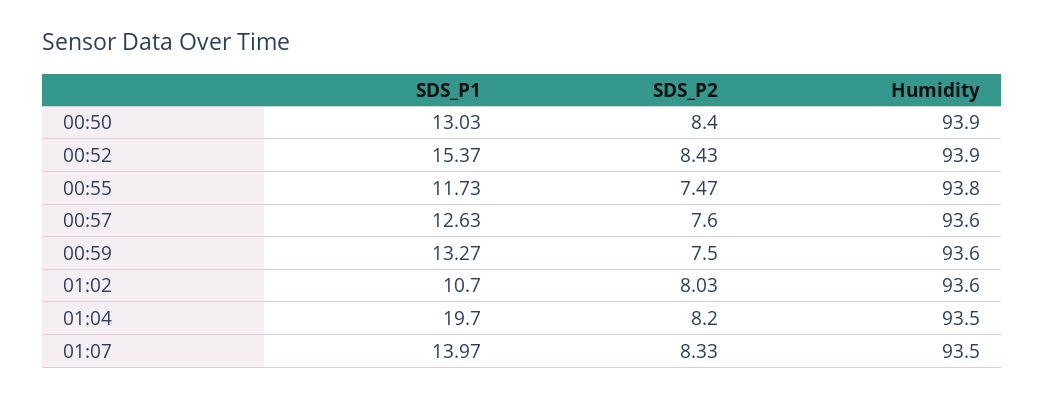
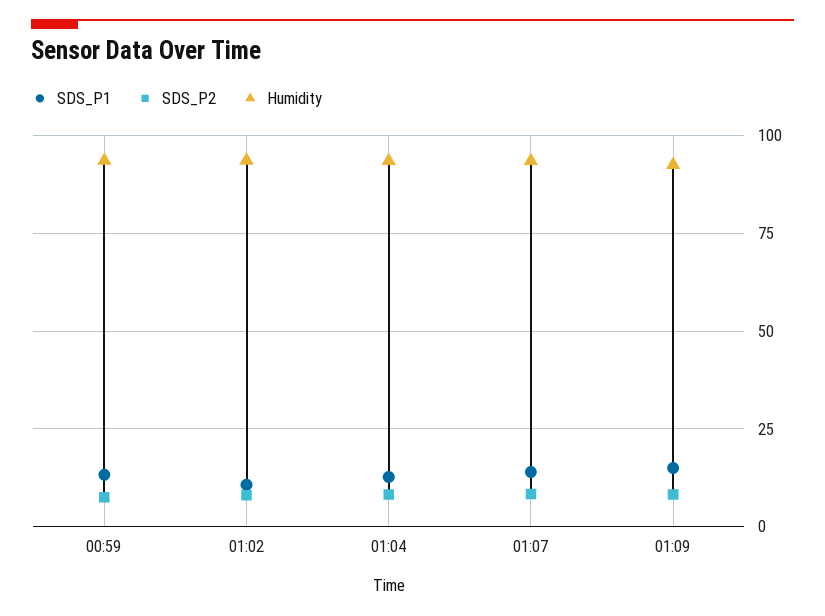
SDS_P1, 00:50: 13.03 -> none
SDS_P2, 00:50: 8.4 -> none
Humidity, 00:50: 93.9 -> none
SDS_P1, 00:52: 15.37 -> none
SDS_P2, 00:52: 8.43 -> none
Humidity, 00:52: 93.9 -> none
SDS_P1, 00:55: 11.73 -> none
SDS_P2, 00:55: 7.47 -> none
Humidity, 00:55: 93.8 -> none
SDS_P1, 00:57: 12.63 -> none
SDS_P2, 00:57: 7.6 -> none
Humidity, 00:57: 93.6 -> none
SDS_P1, 01:04: 19.7 -> 12.5
SDS_P1, 01:09: none -> 15
SDS_P2, 01:09: none -> 7.5
Humidity, 01:09: none -> 92.5

